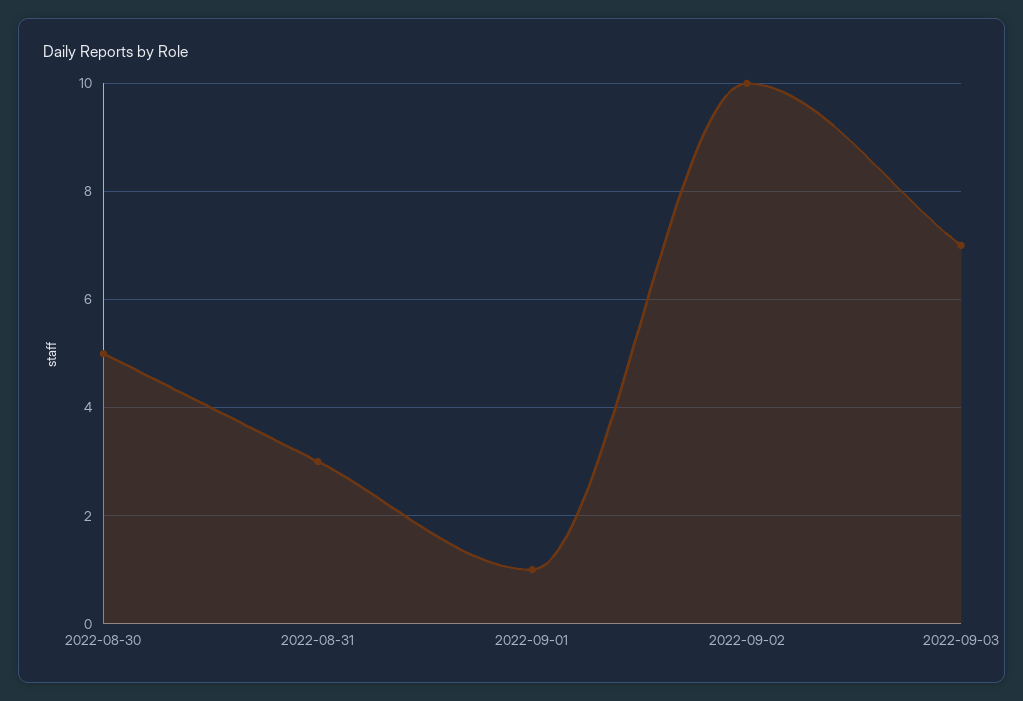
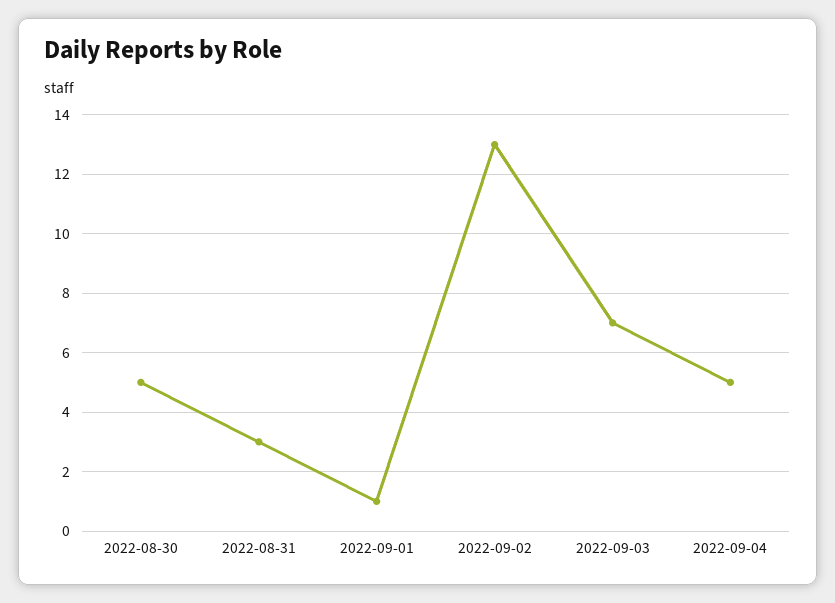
2022-09-02: 10 -> 13
2022-09-04: none -> 5

